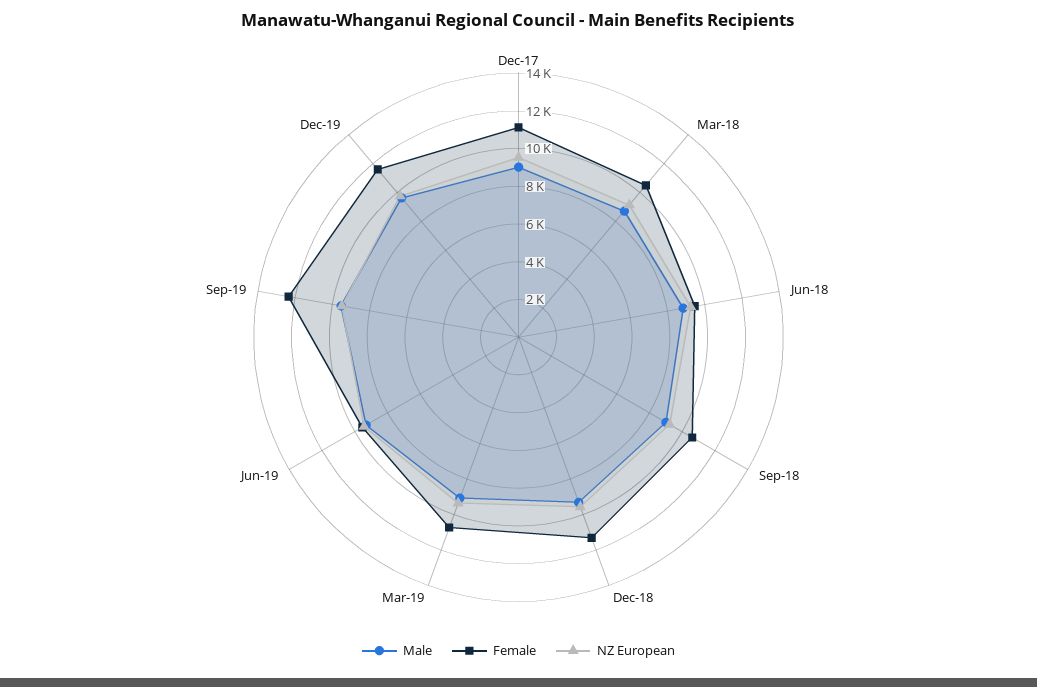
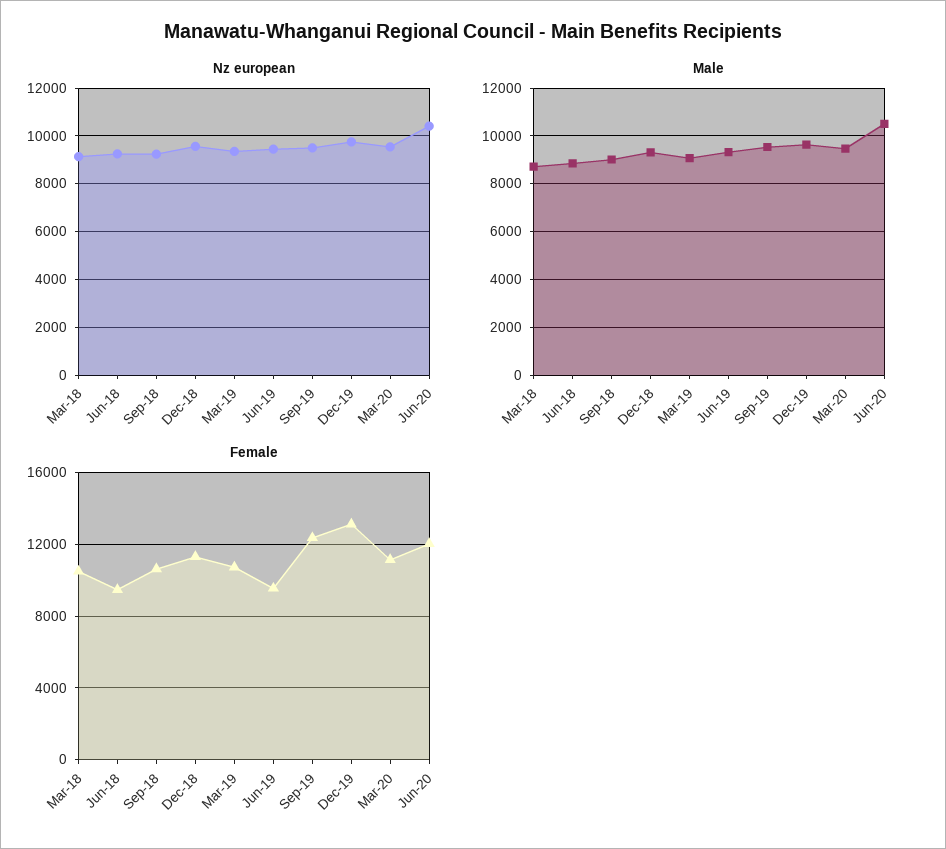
Male, Dec-17: 9000 -> none
Female, Dec-17: 11000 -> none
NZ European, Dec-17: 9500 -> none
Female, Dec-19: 11500 -> 13000
NZ European, Mar-20: none -> 9500
NZ European, Jun-20: none -> 10500
Male, Mar-20: none -> 9500
Male, Jun-20: none -> 10500
Female, Mar-20: none -> 11000
Female, Jun-20: none -> 12000

